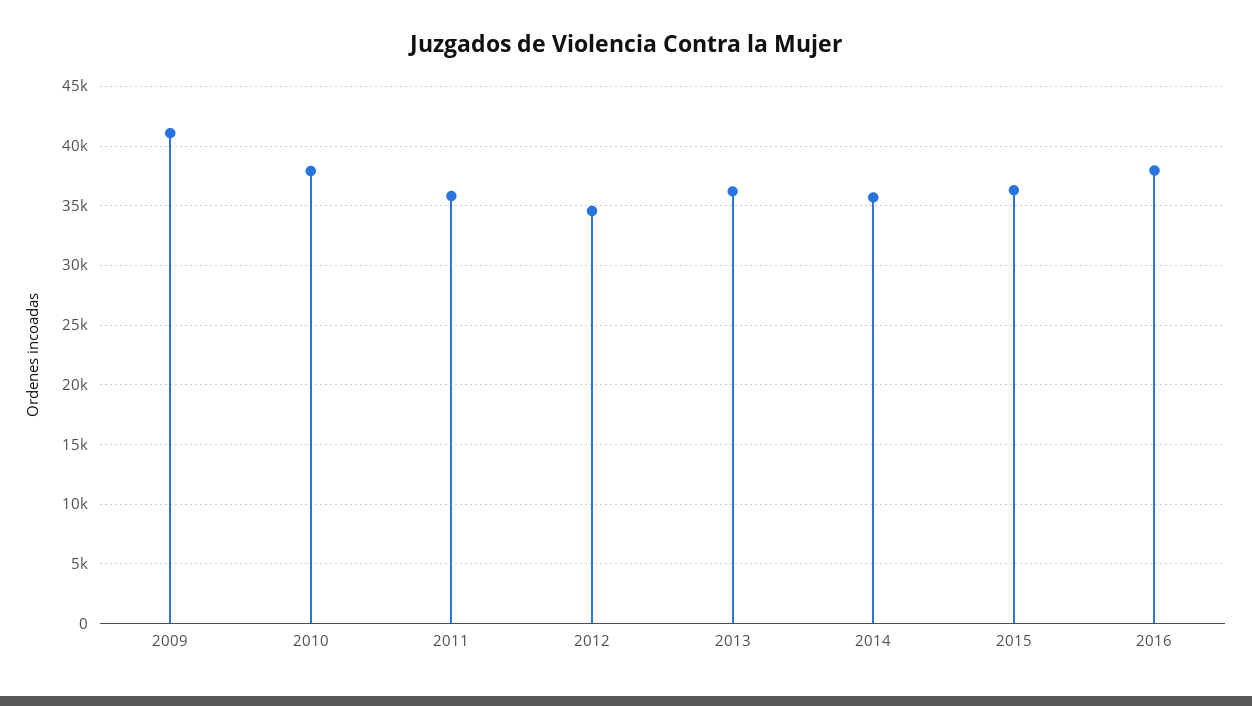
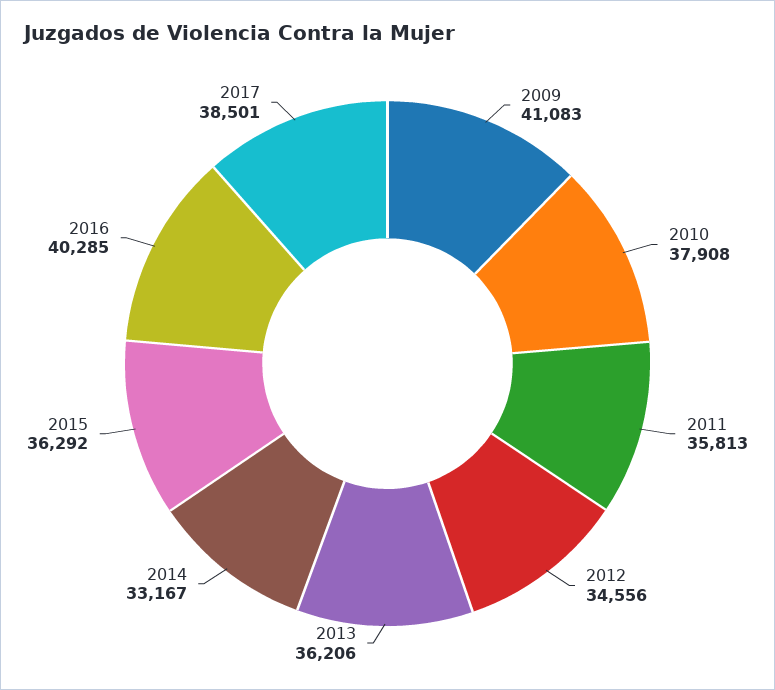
2014: 36000 -> 33167
2016: 38000 -> 40285
2017: none -> 38501

